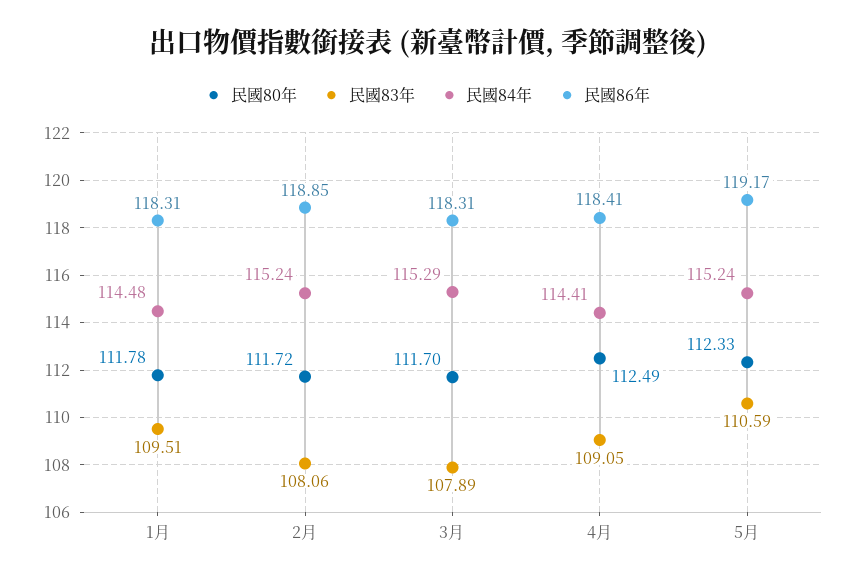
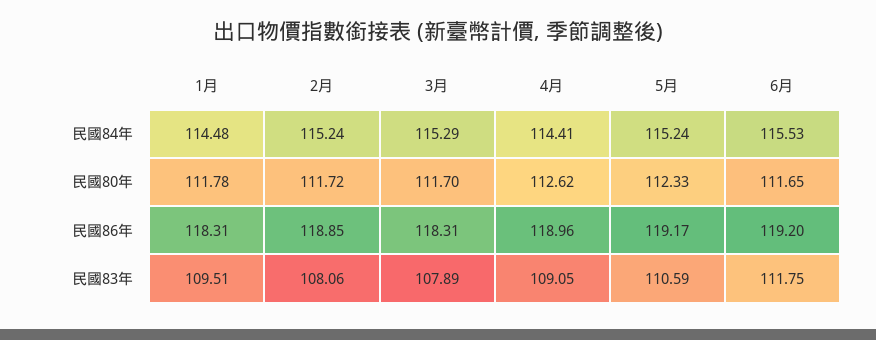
民國80年, 4月: 112.49 -> 112.62
民國86年, 4月: 118.41 -> 118.96
民國84年, 6月: none -> 115.53
民國80年, 6月: none -> 111.65
民國86年, 6月: none -> 119.2
民國83年, 6月: none -> 111.75

